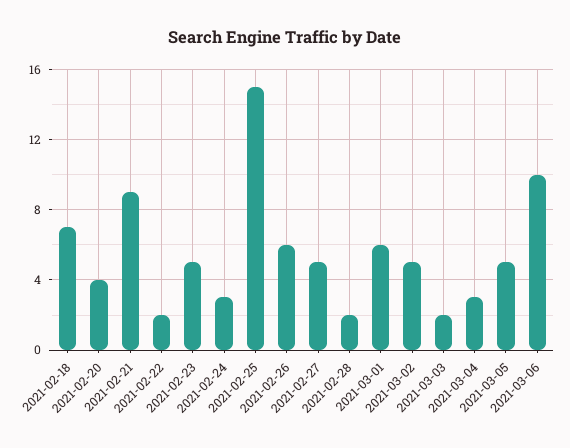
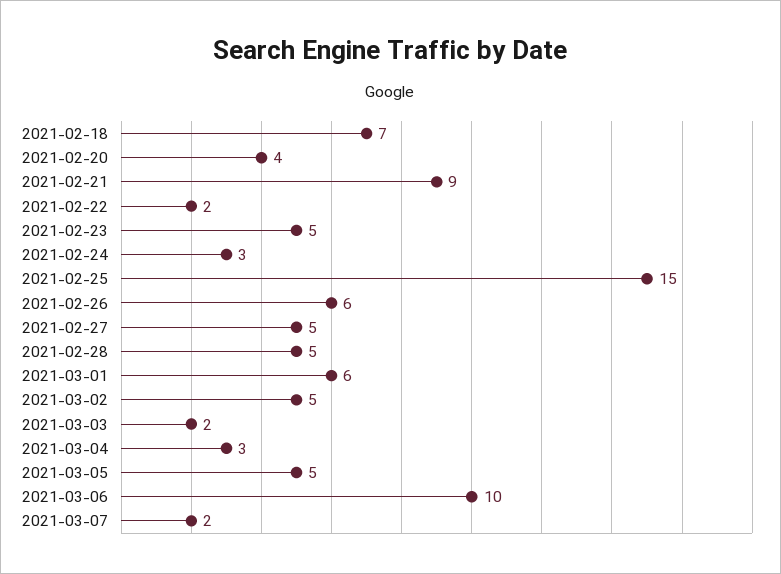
2021-02-28: 2 -> 5
2021-03-07: none -> 2

